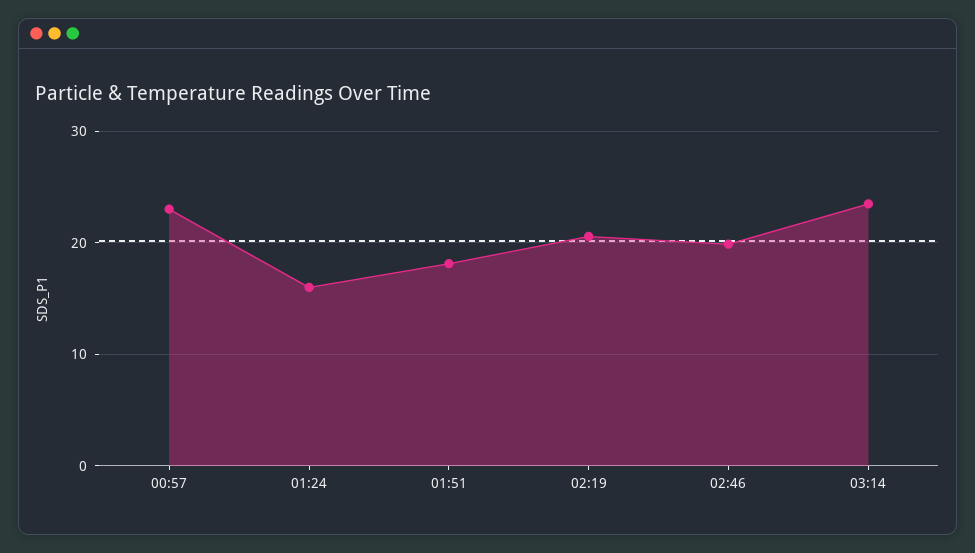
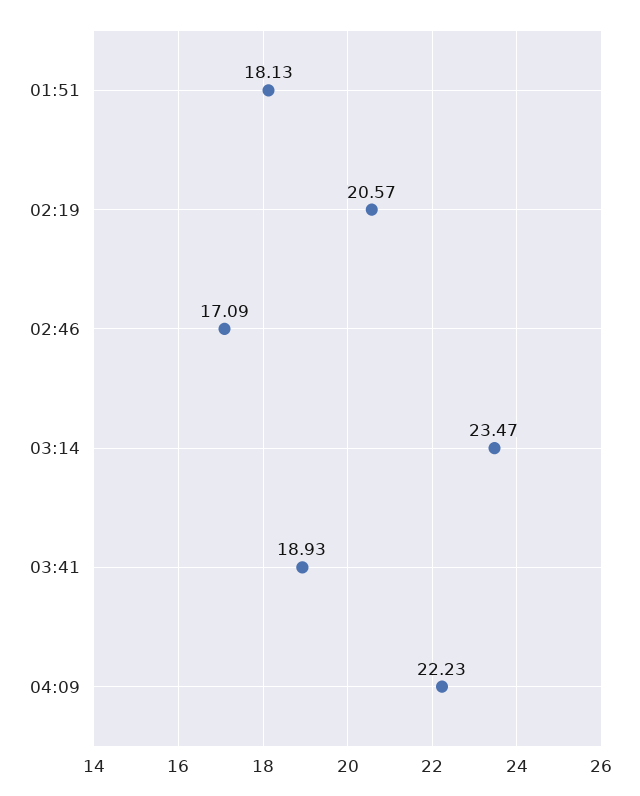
00:57: 23 -> none
01:24: 16 -> none
02:46: 20 -> 17.09
03:41: none -> 18.93
04:09: none -> 22.23

